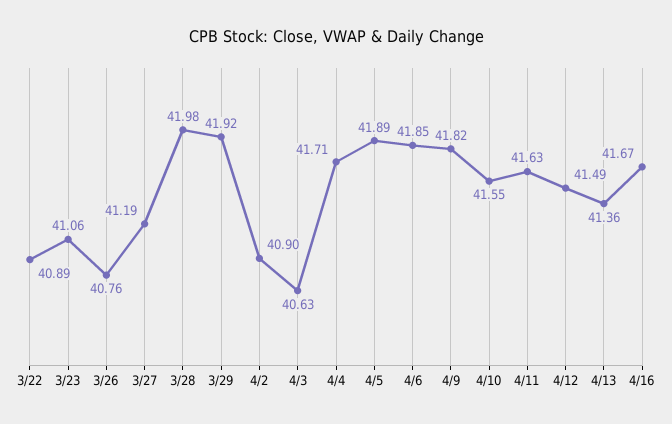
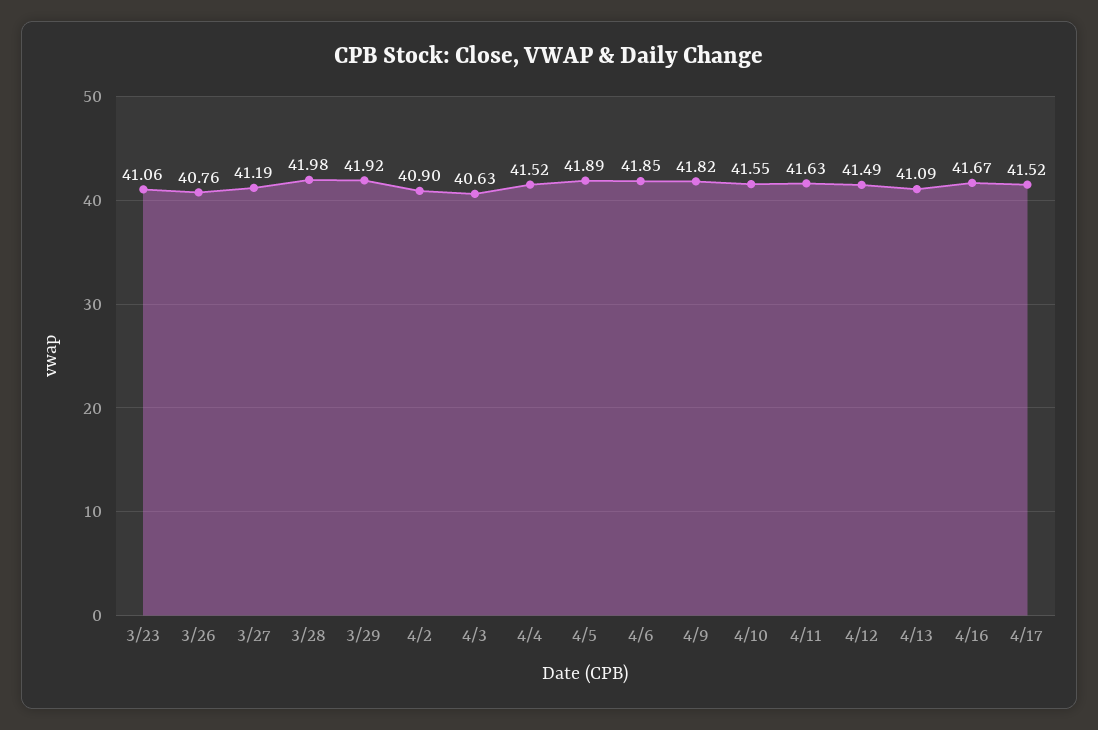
3/22: 40.89 -> none
4/4: 41.71 -> 41.52
4/13: 41.36 -> 41.09
4/17: none -> 41.52

